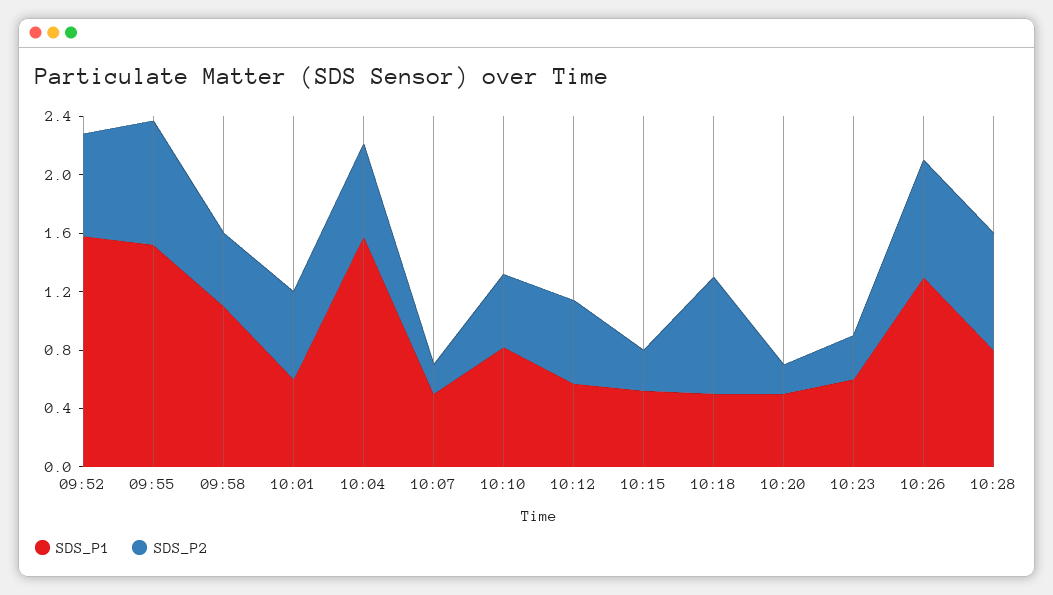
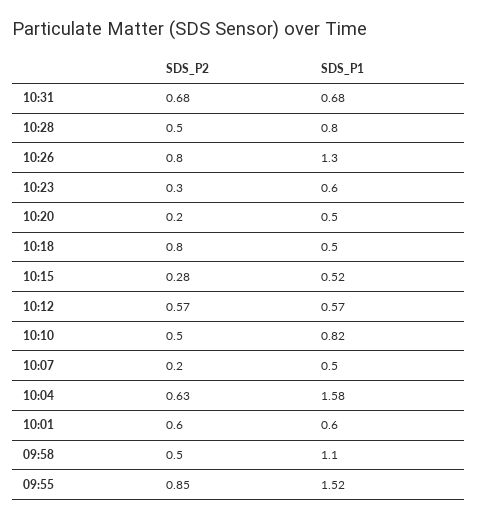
SDS_P1, 09:52: 1.6 -> none
SDS_P2, 09:52: 0.7 -> none
SDS_P2, 10:28: 0.8 -> 0.5
SDS_P2, 10:31: none -> 0.68
SDS_P1, 10:31: none -> 0.68

